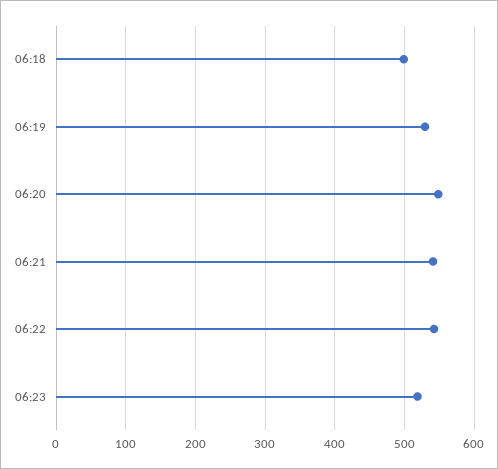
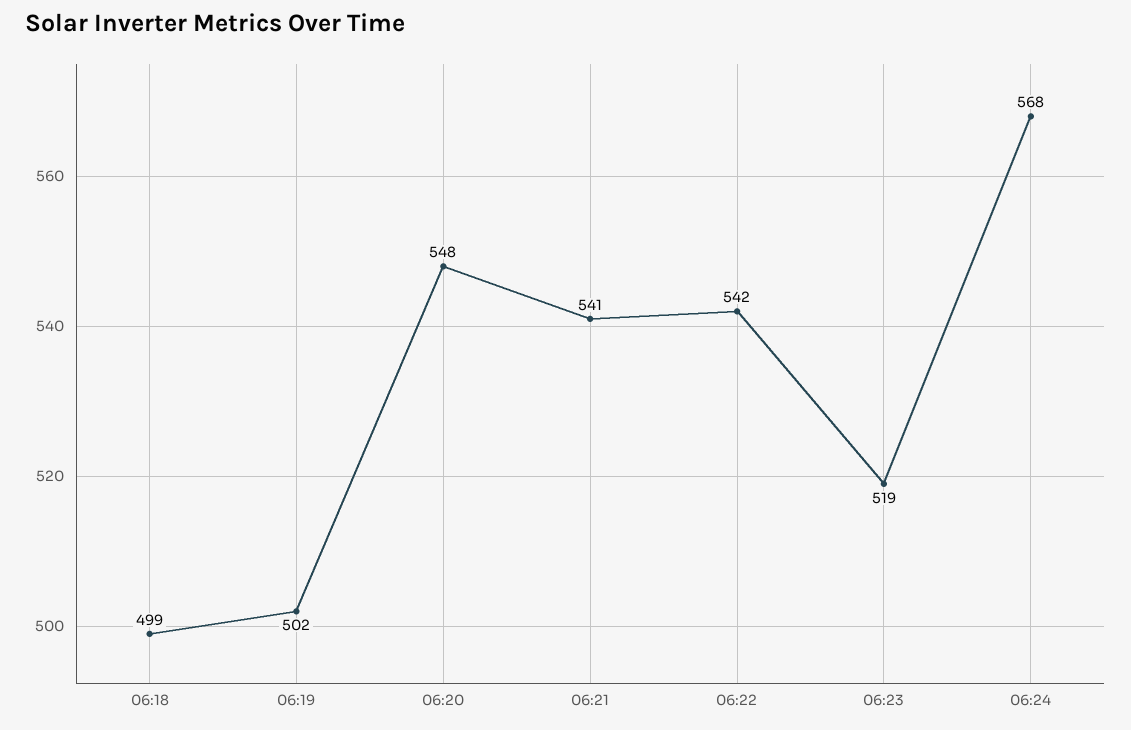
06:19: 530 -> 502
06:24: none -> 568

